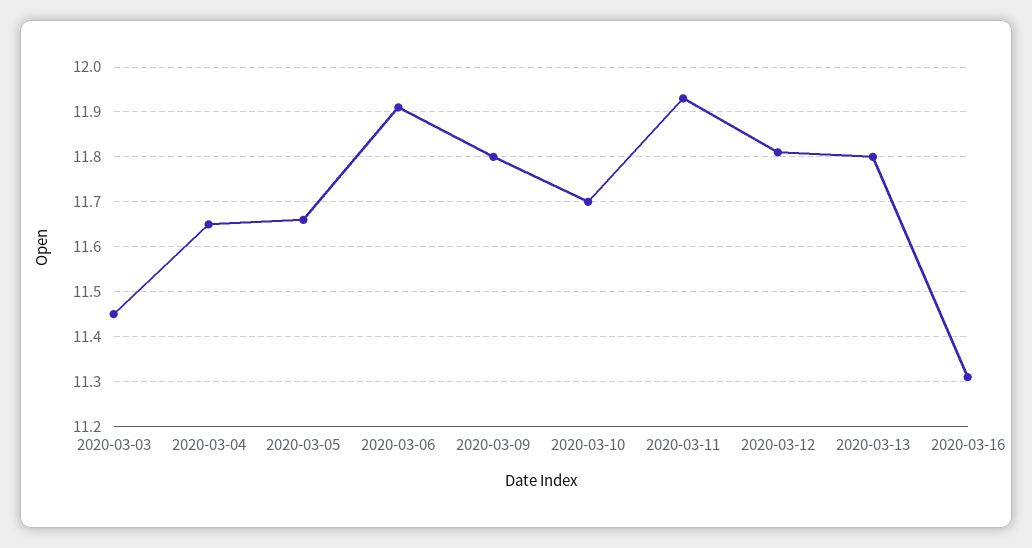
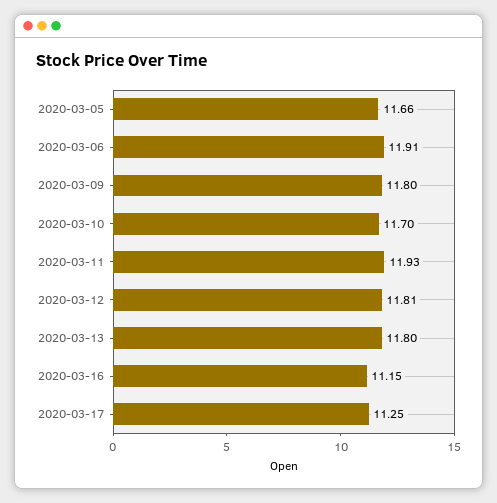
2020-03-03: 11.45 -> none
2020-03-04: 11.65 -> none
2020-03-16: 11.3 -> 11.15
2020-03-17: none -> 11.25

